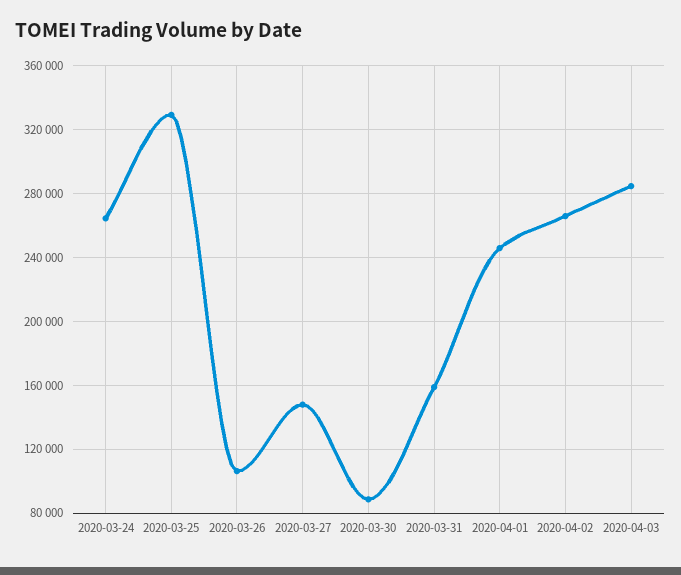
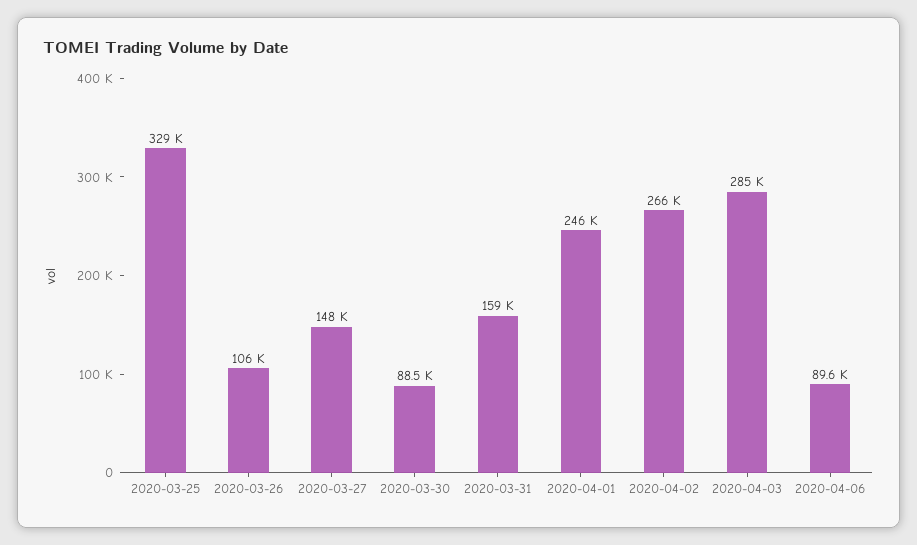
2020-03-24: 265000 -> none
2020-04-06: none -> 89600

